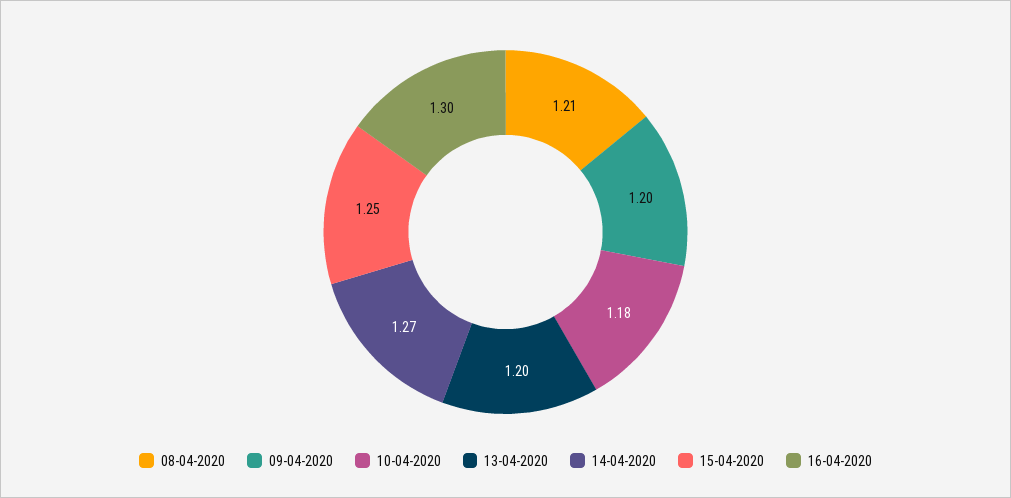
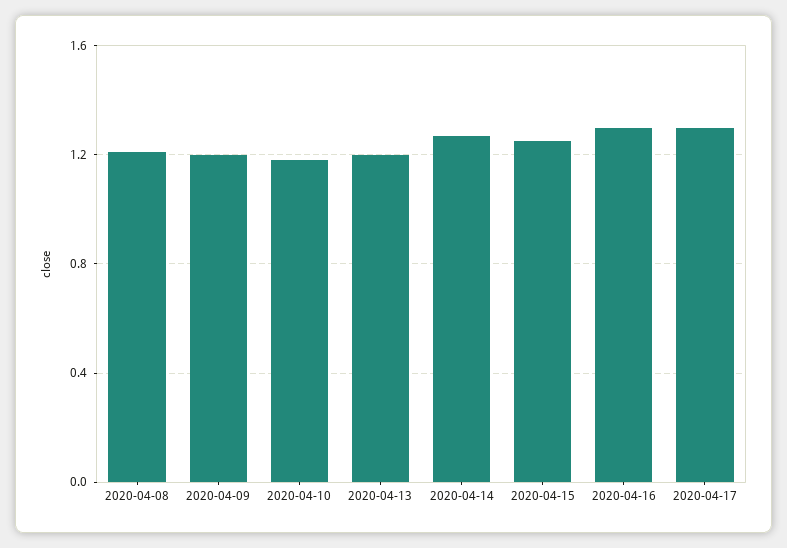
2020-04-17: none -> 1.3

